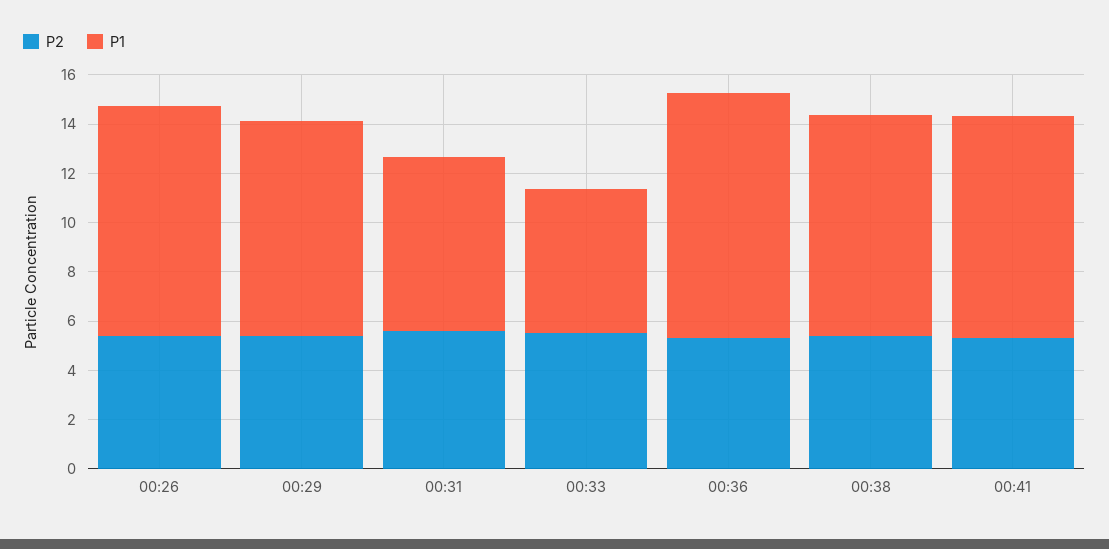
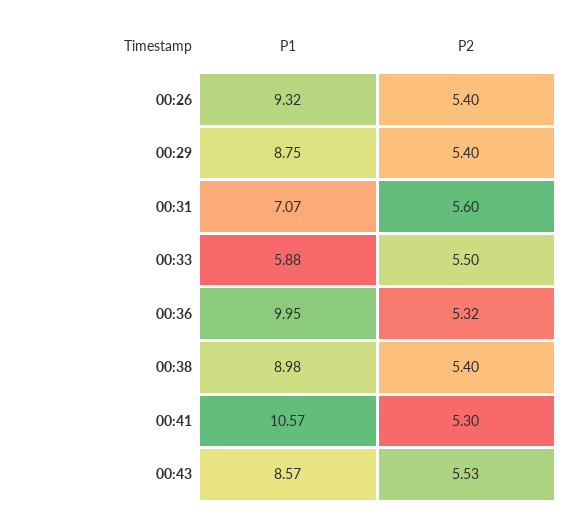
P1, 00:41: 9 -> 10.57
P1, 00:43: none -> 8.57
P2, 00:43: none -> 5.53

